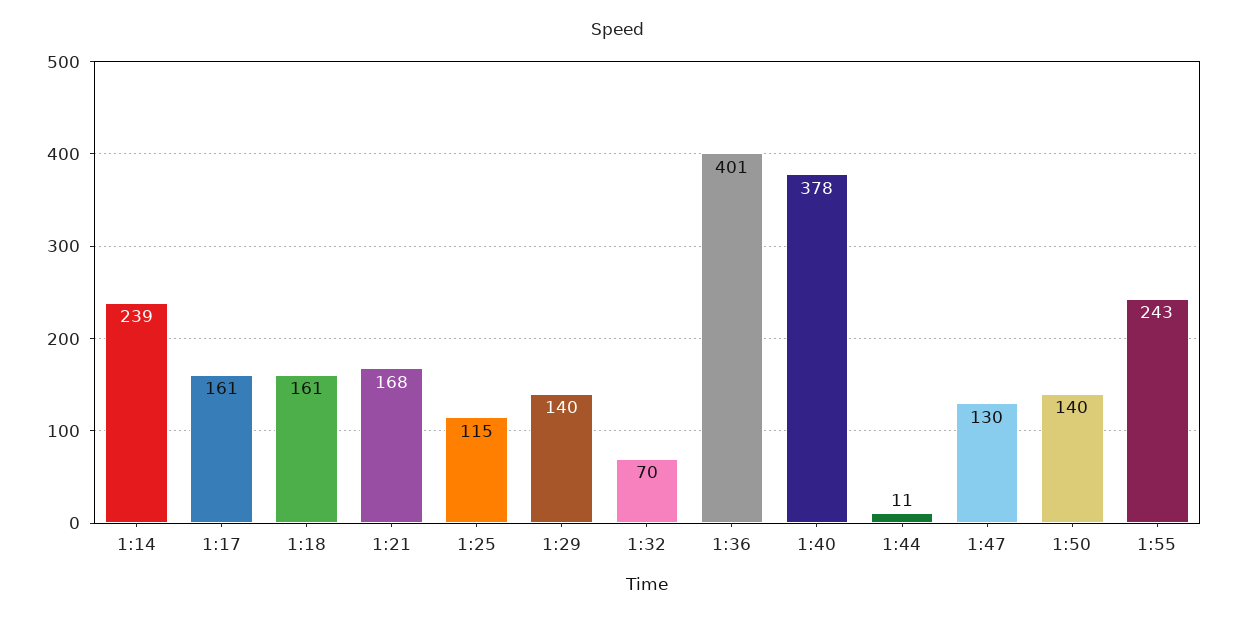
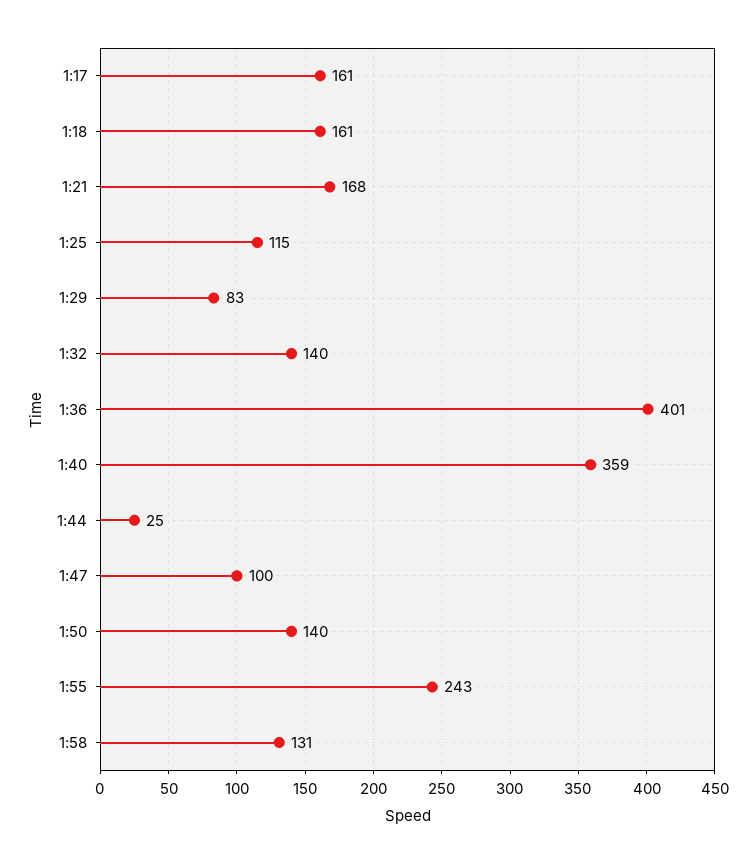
1:14: 239 -> none
1:29: 140 -> 83
1:32: 70 -> 140
1:40: 378 -> 359
1:44: 11 -> 25
1:47: 130 -> 100
1:58: none -> 131

